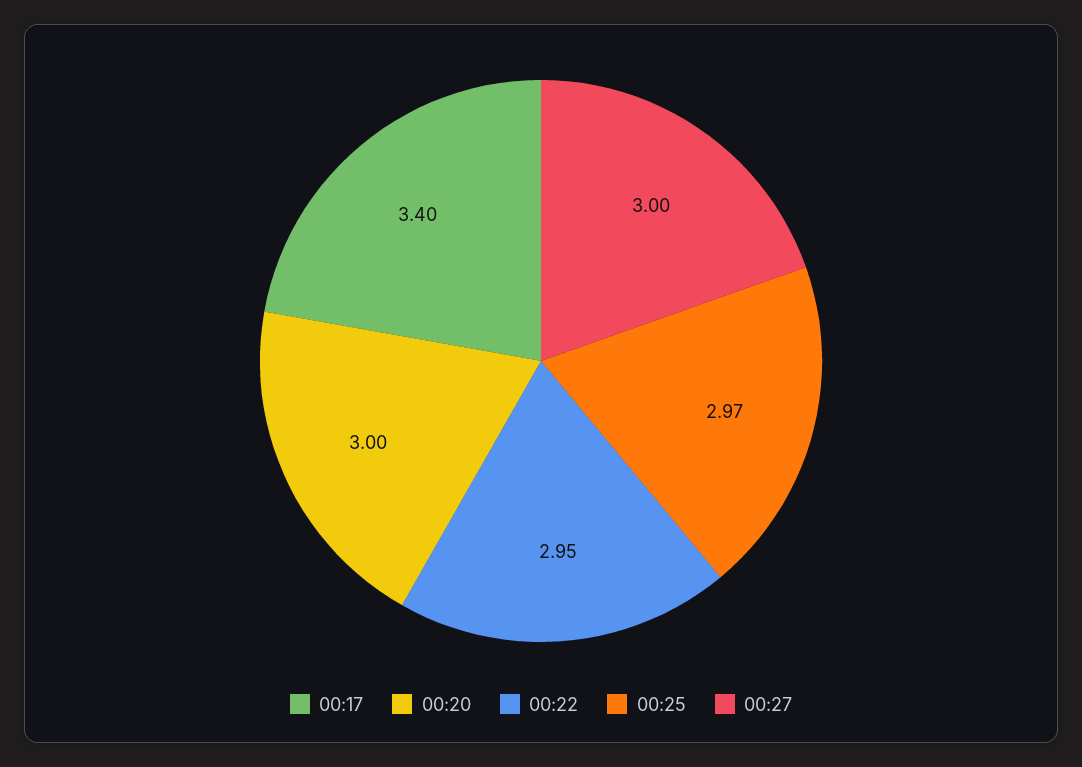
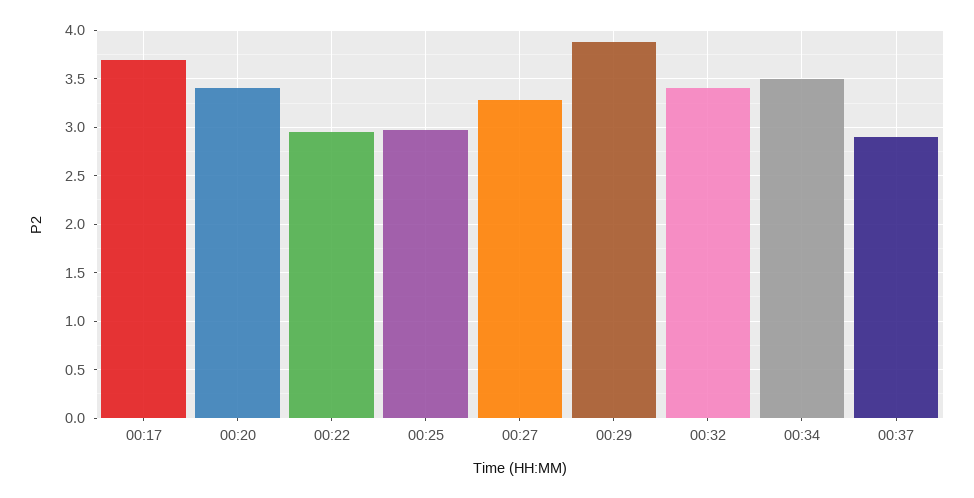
00:17: 3.4 -> 3.7
00:20: 3 -> 3.4
00:27: 3 -> 3.3
00:29: none -> 3.9
00:32: none -> 3.4
00:34: none -> 3.5
00:37: none -> 2.9

